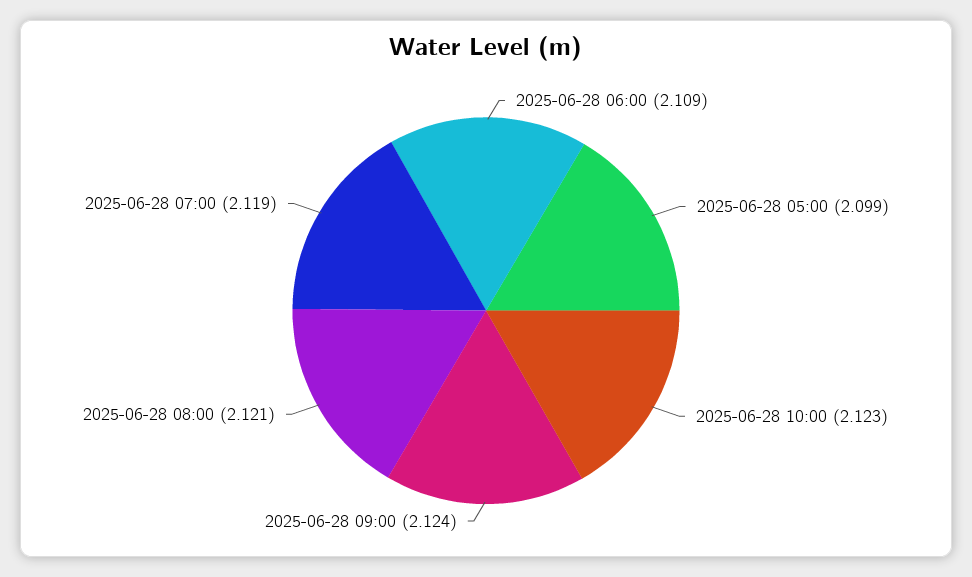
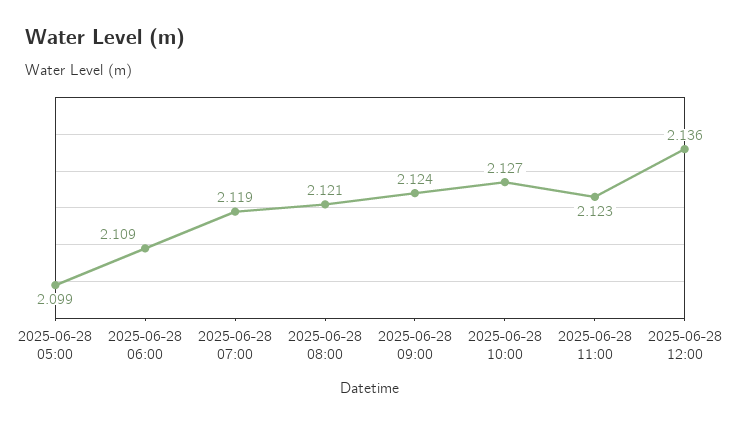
2025-06-28 10:00: 2.123 -> 2.127
2025-06-28 11:00: none -> 2.123
2025-06-28 12:00: none -> 2.136

